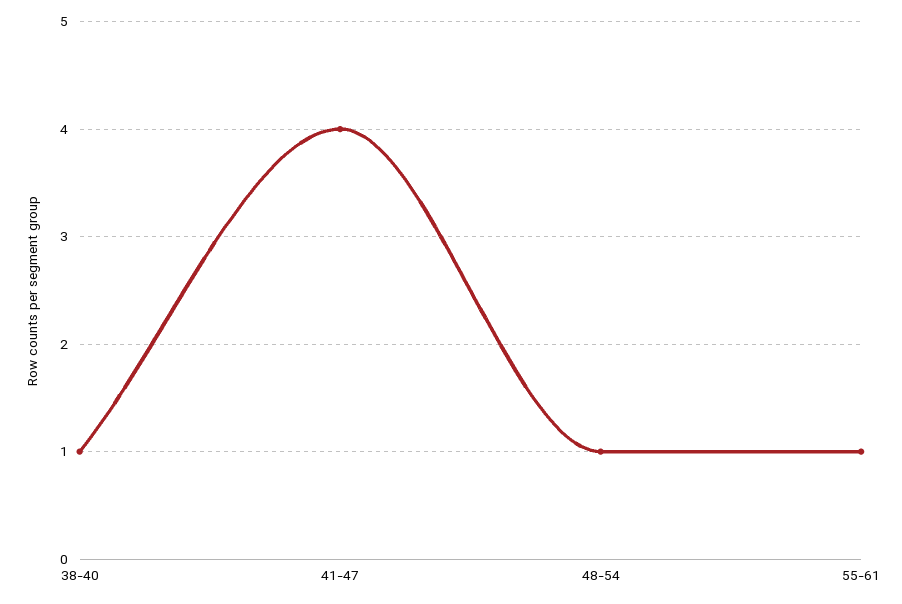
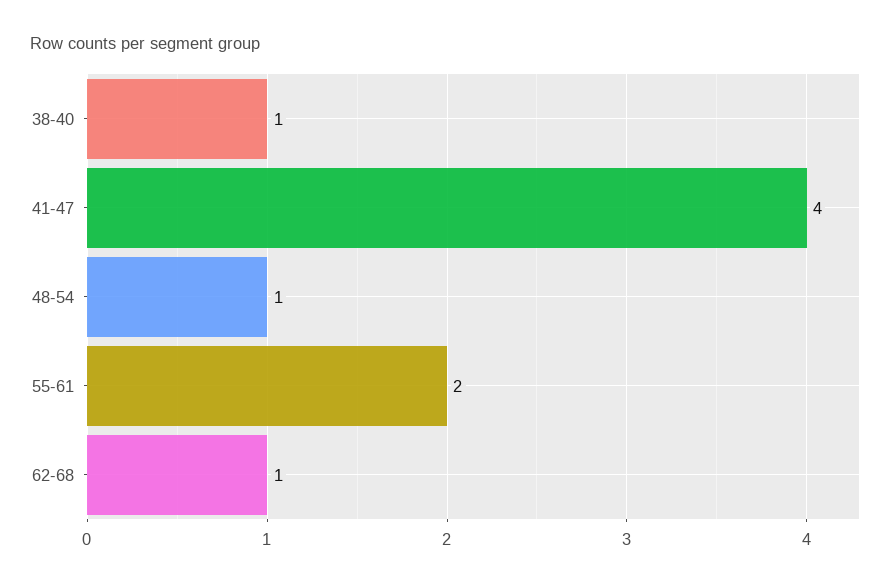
55-61: 1 -> 2
62-68: none -> 1

